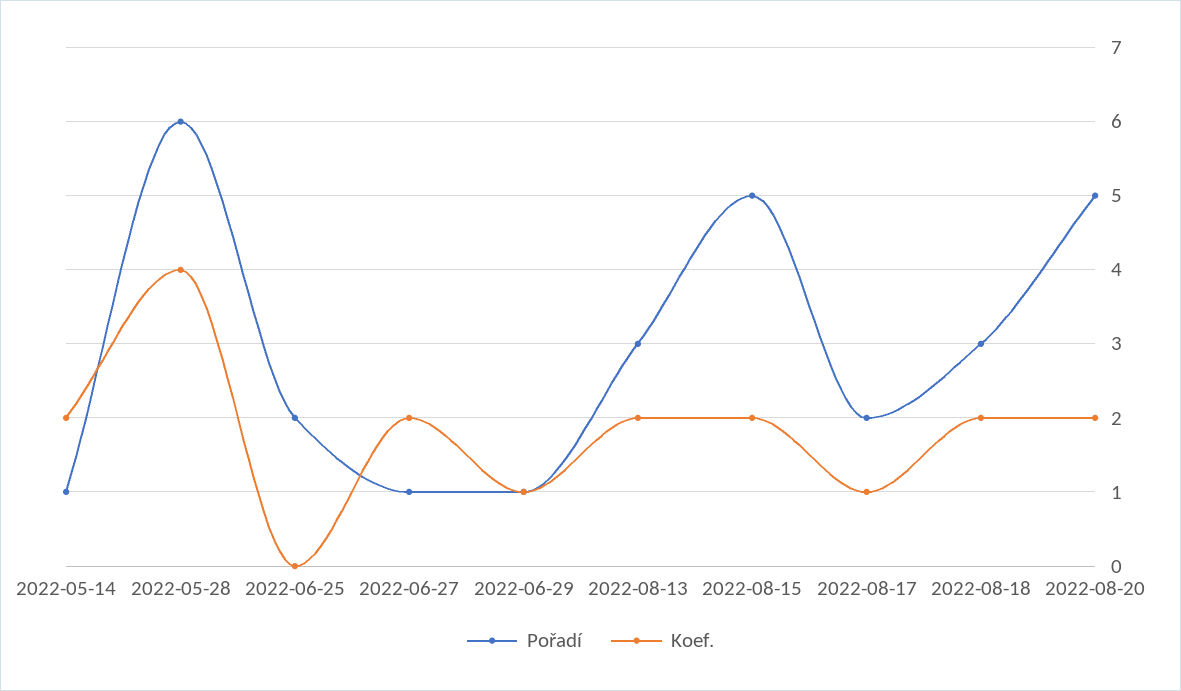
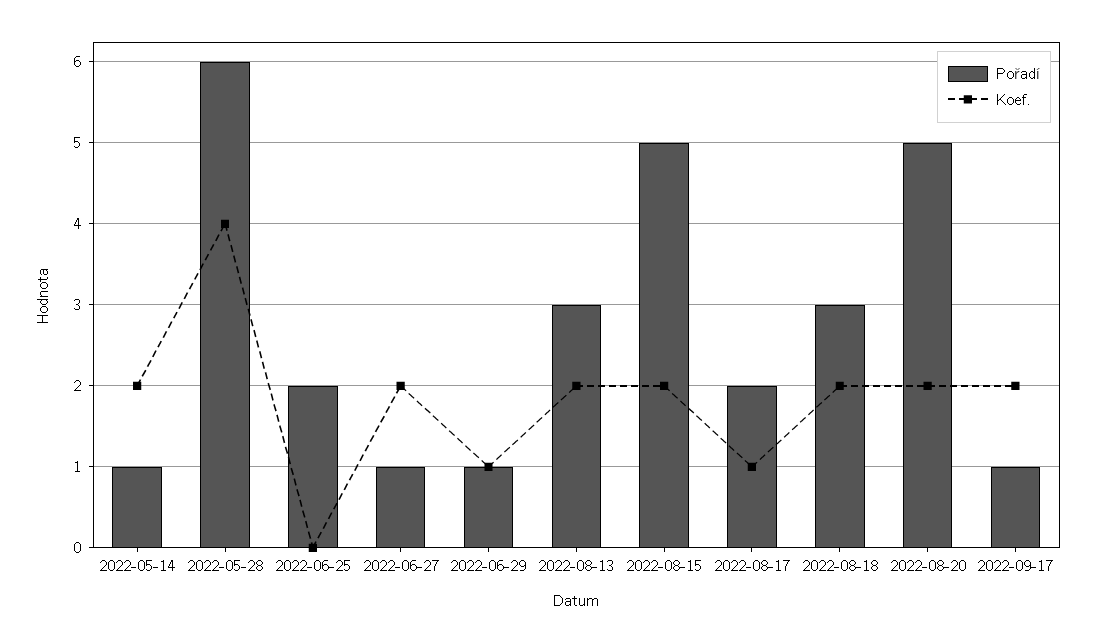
Pořadí, 2022-09-17: none -> 1
Koef., 2022-09-17: none -> 2

